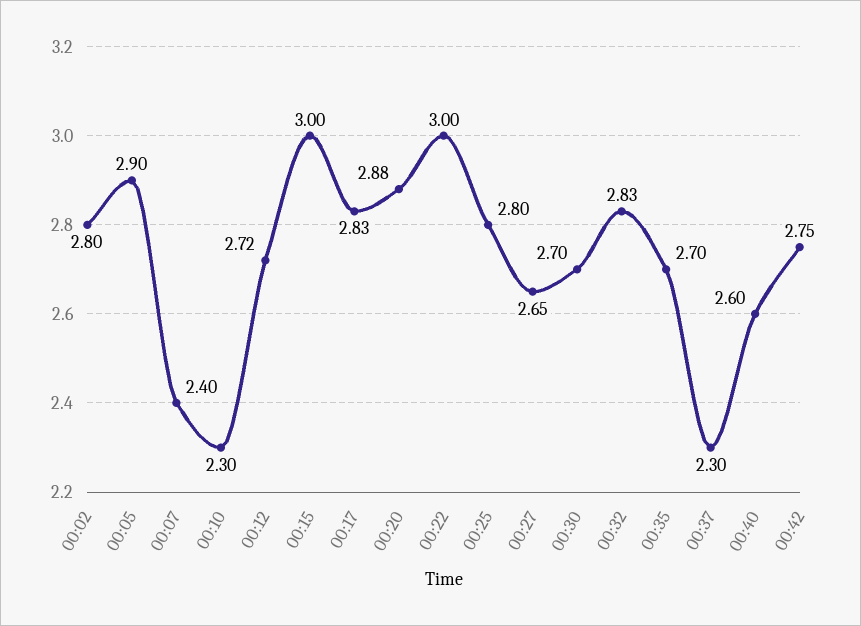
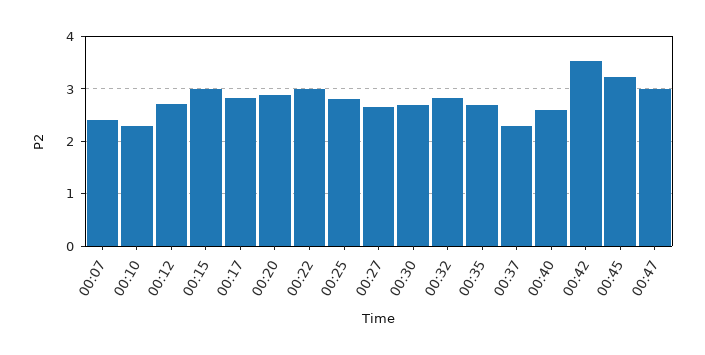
00:02: 2.8 -> none
00:05: 2.9 -> none
00:42: 2.75 -> 3.6
00:45: none -> 3.2
00:47: none -> 3

